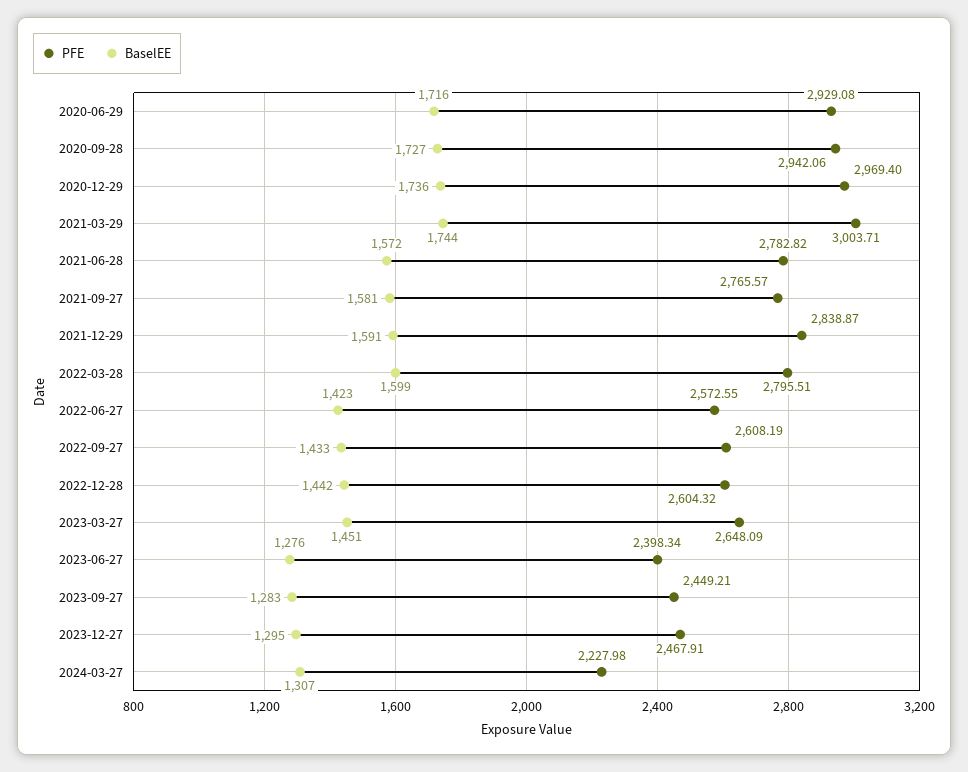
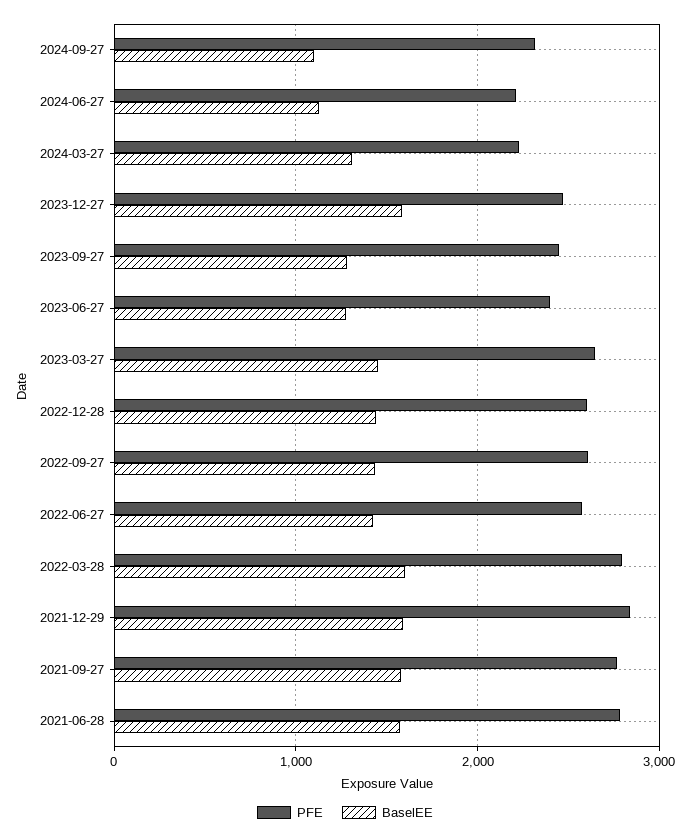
PFE, 2020-06-29: 2929.08 -> none
BaselEE, 2020-06-29: 1716 -> none
PFE, 2020-09-28: 2942.06 -> none
BaselEE, 2020-09-28: 1727 -> none
PFE, 2020-12-29: 2969.4 -> none
BaselEE, 2020-12-29: 1736 -> none
PFE, 2021-03-29: 3003.71 -> none
BaselEE, 2021-03-29: 1744 -> none
BaselEE, 2023-12-27: 1295 -> 1600
PFE, 2024-09-27: none -> 2300
BaselEE, 2024-09-27: none -> 1100
PFE, 2024-06-27: none -> 2200
BaselEE, 2024-06-27: none -> 1100

